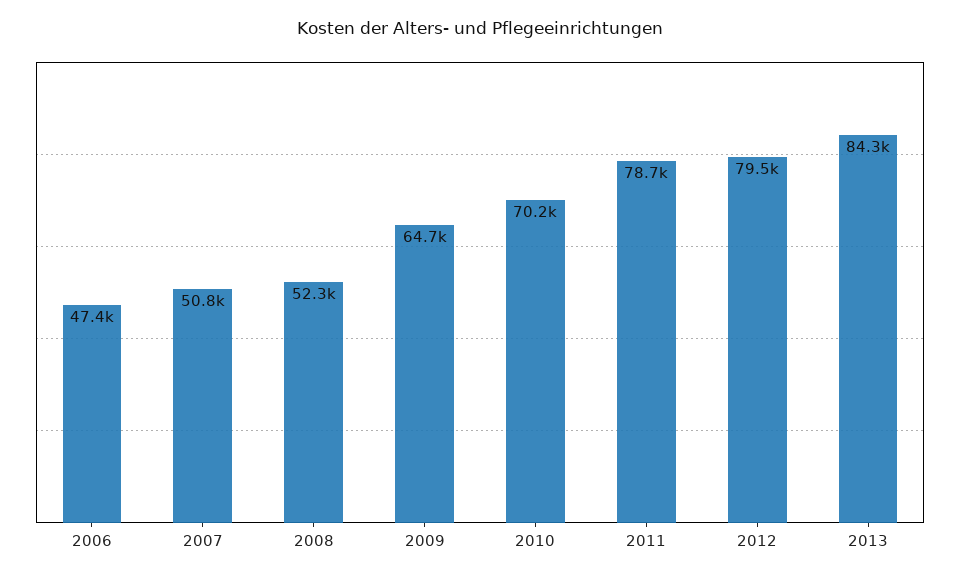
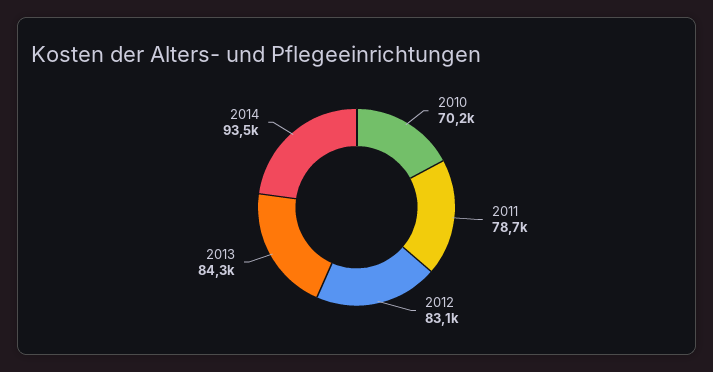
2006: 47400 -> none
2007: 50800 -> none
2008: 52300 -> none
2009: 64700 -> none
2012: 79500 -> 83100
2014: none -> 93500

